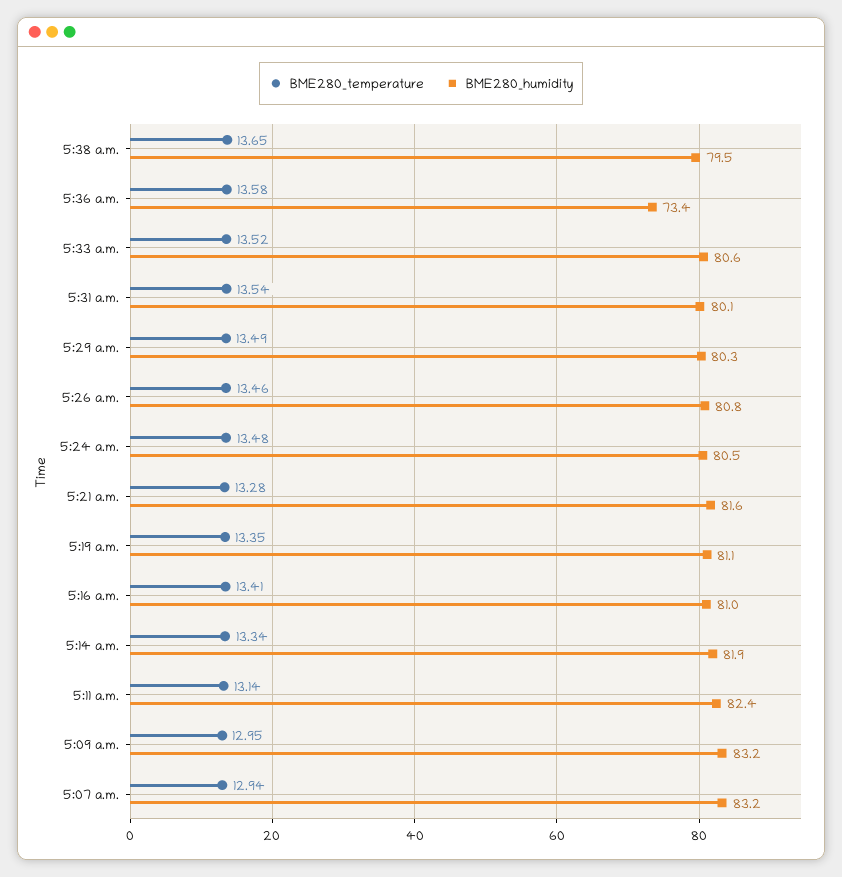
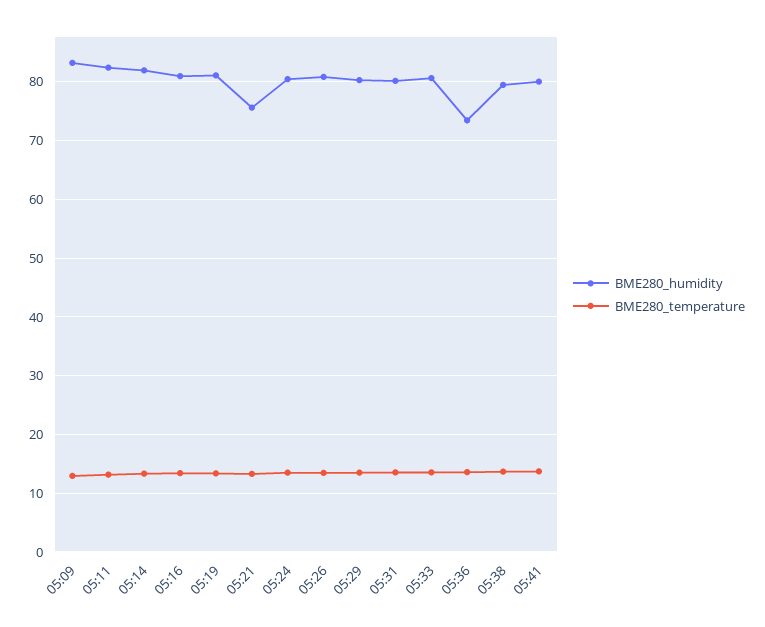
BME280_humidity, 5:21 a.m.: 81.6 -> 76
BME280_temperature, 5:07 a.m.: 12.94 -> none
BME280_humidity, 5:07 a.m.: 83.2 -> none
BME280_humidity, 05:41: none -> 80
BME280_temperature, 05:41: none -> 14

